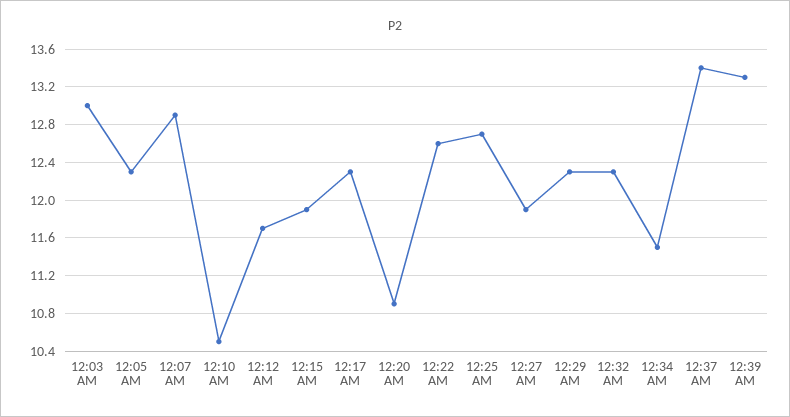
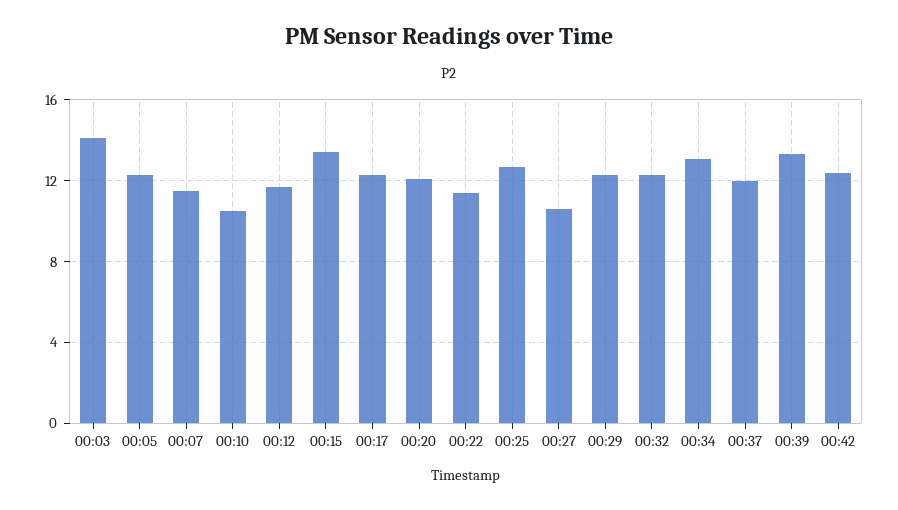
12:03 AM: 13 -> 14
12:07 AM: 12.9 -> 11.5
12:15 AM: 11.9 -> 13.5
12:20 AM: 10.9 -> 12
12:22 AM: 12.6 -> 11.5
12:27 AM: 11.9 -> 10.5
12:34 AM: 11.5 -> 13
12:37 AM: 13.4 -> 12
00:42: none -> 12.5

